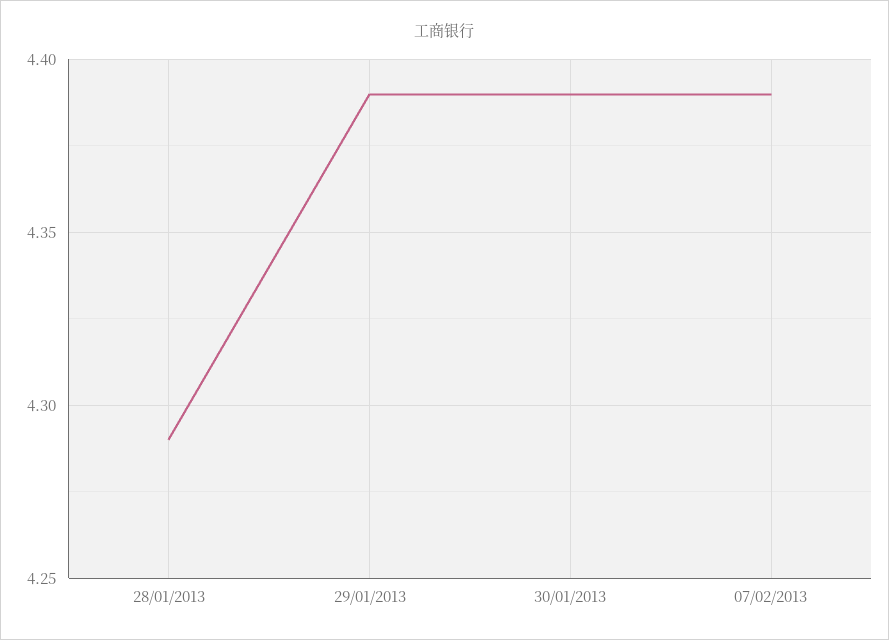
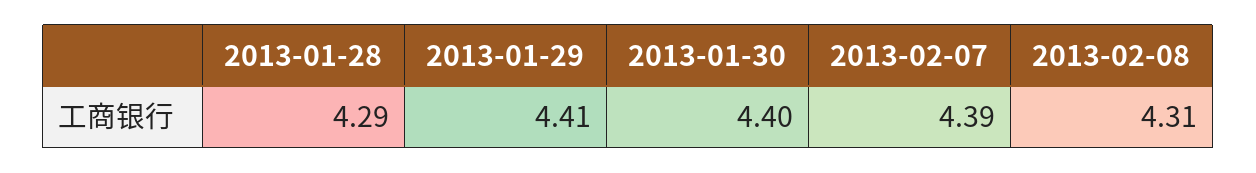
29/01/2013: 4.39 -> 4.41
30/01/2013: 4.39 -> 4.4
2013-02-08: none -> 4.31

